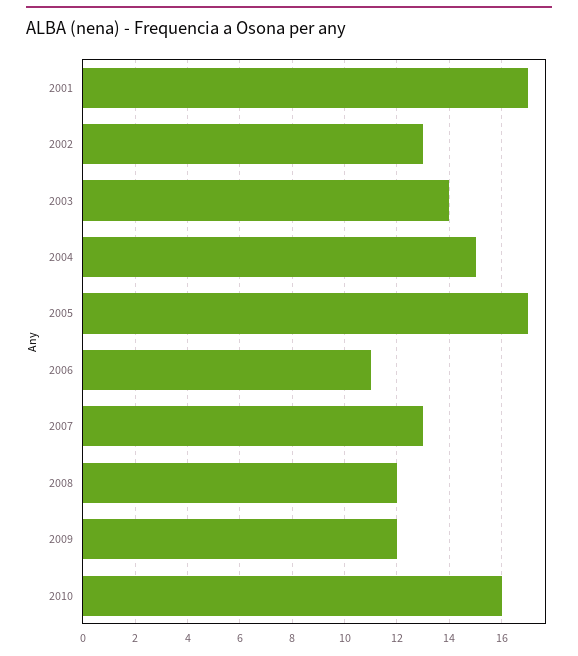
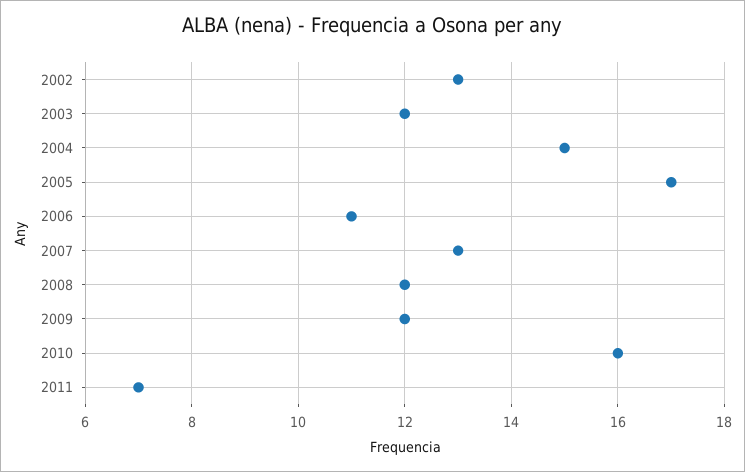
2001: 17 -> none
2003: 14 -> 12
2011: none -> 7

